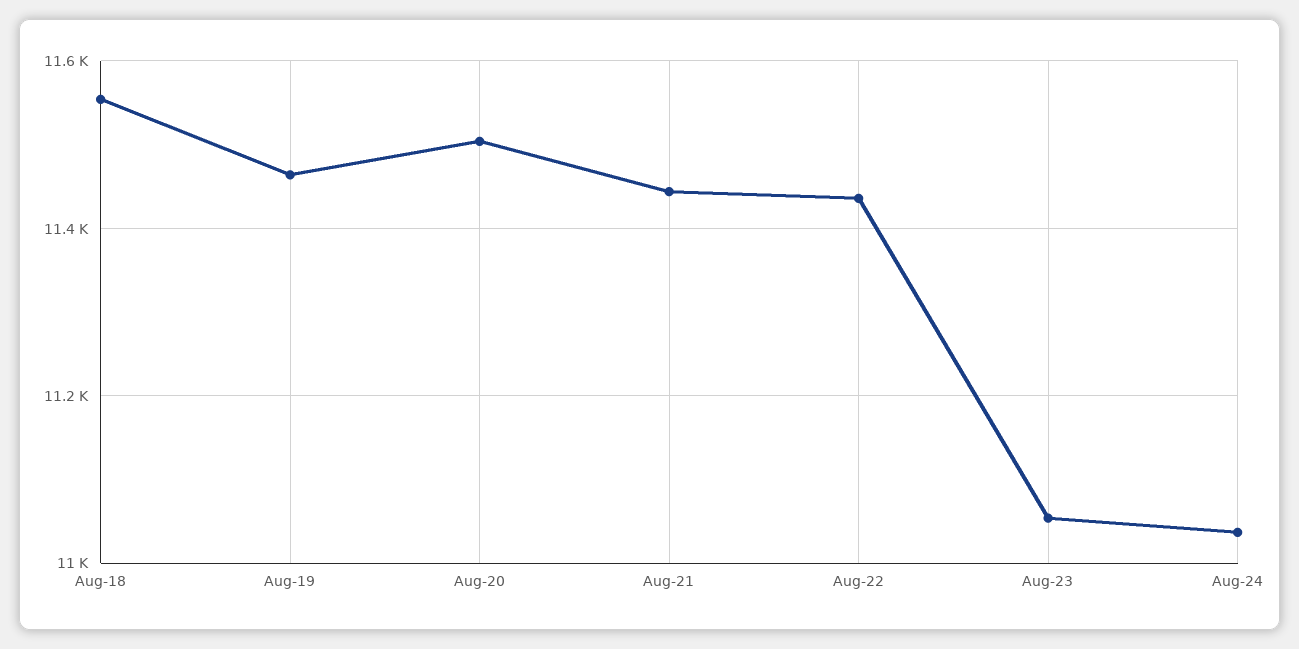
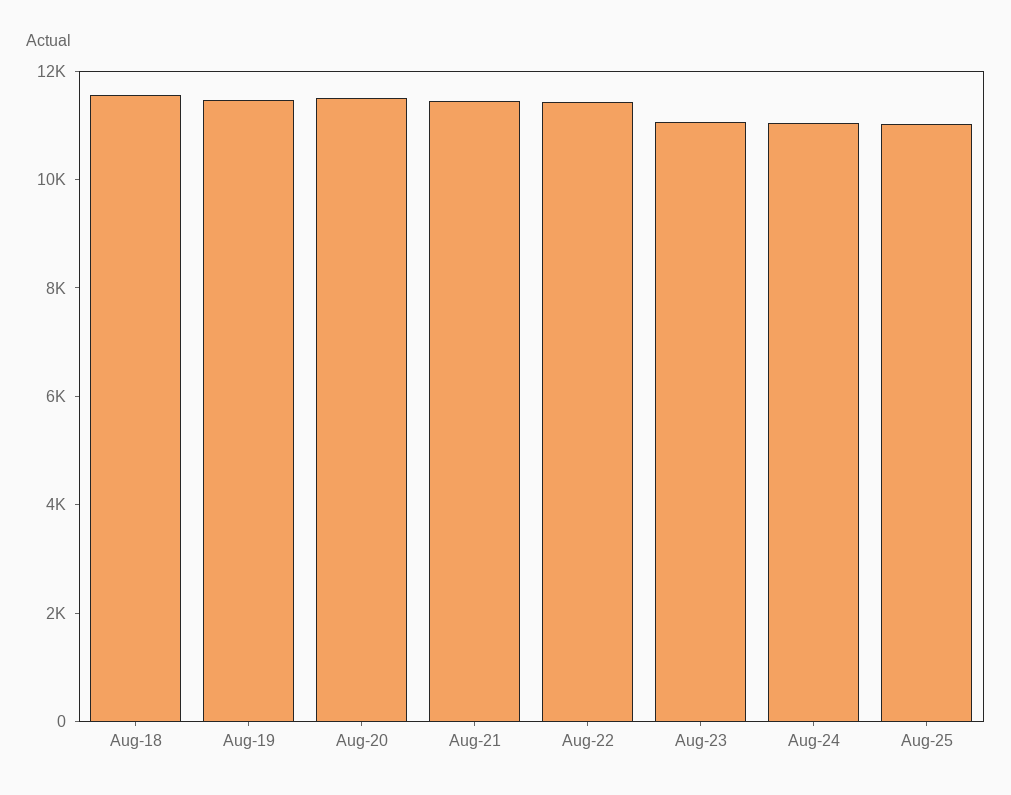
Aug-25: none -> 11000

